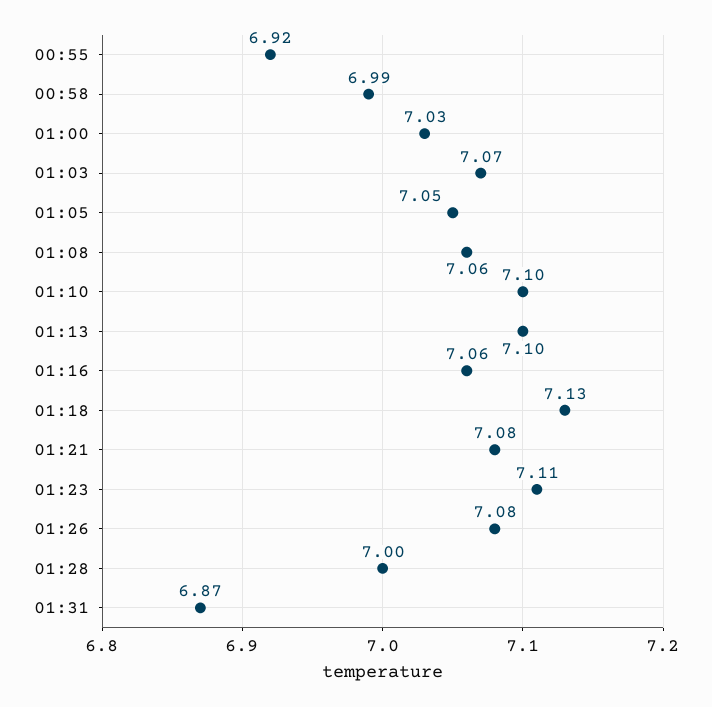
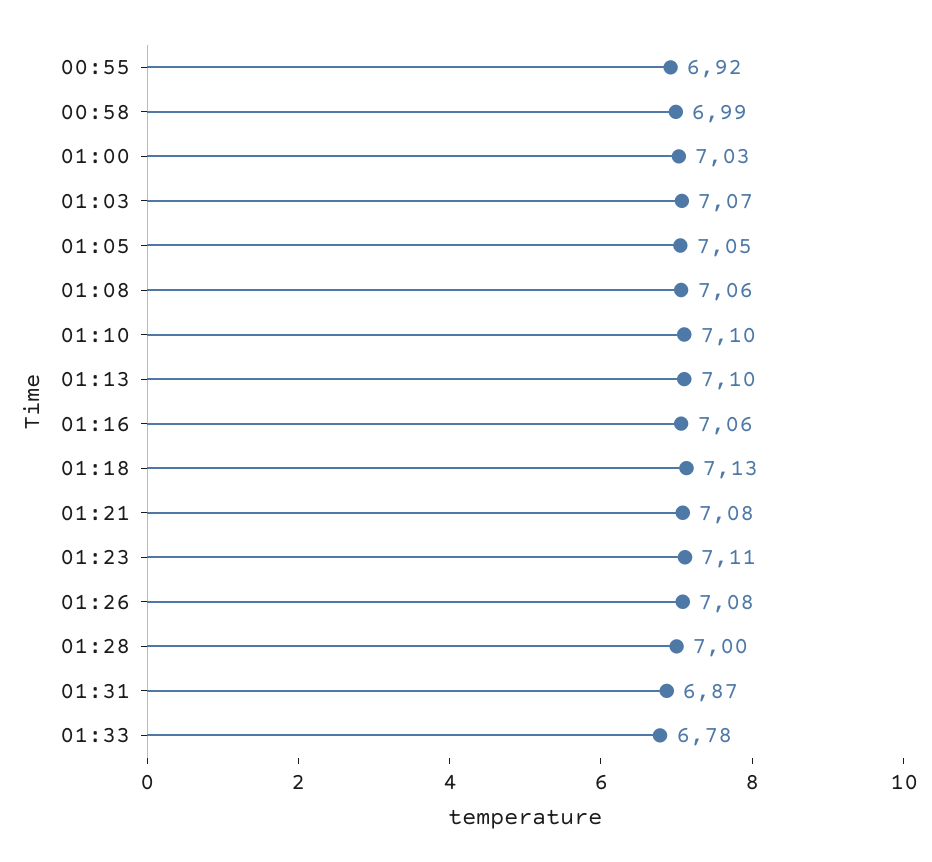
01:33: none -> 6.78

